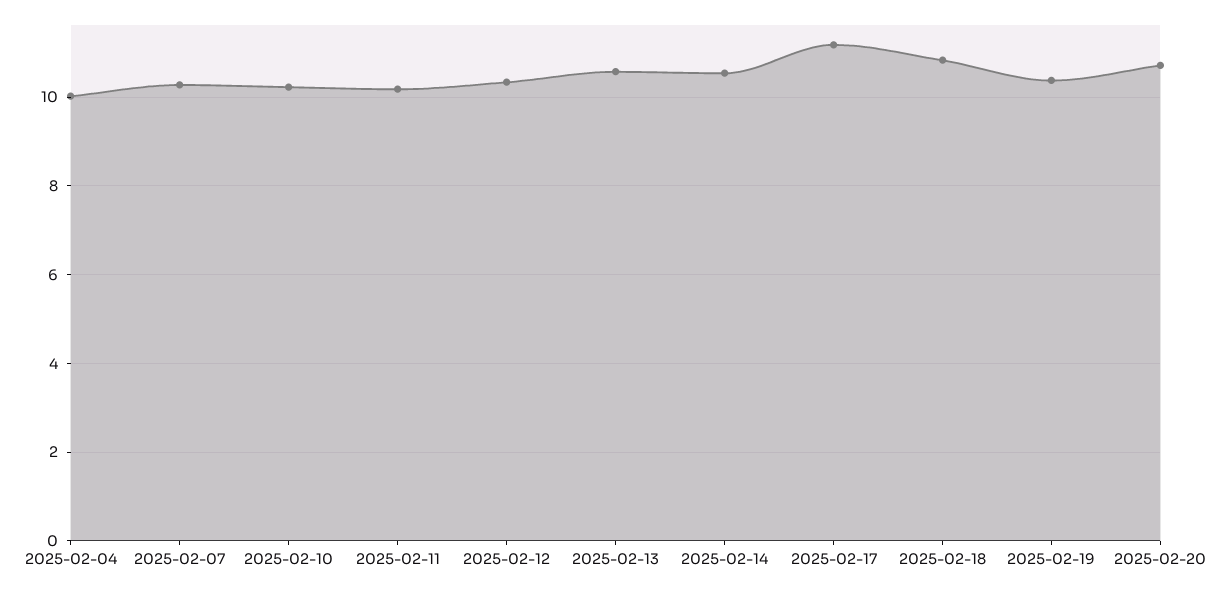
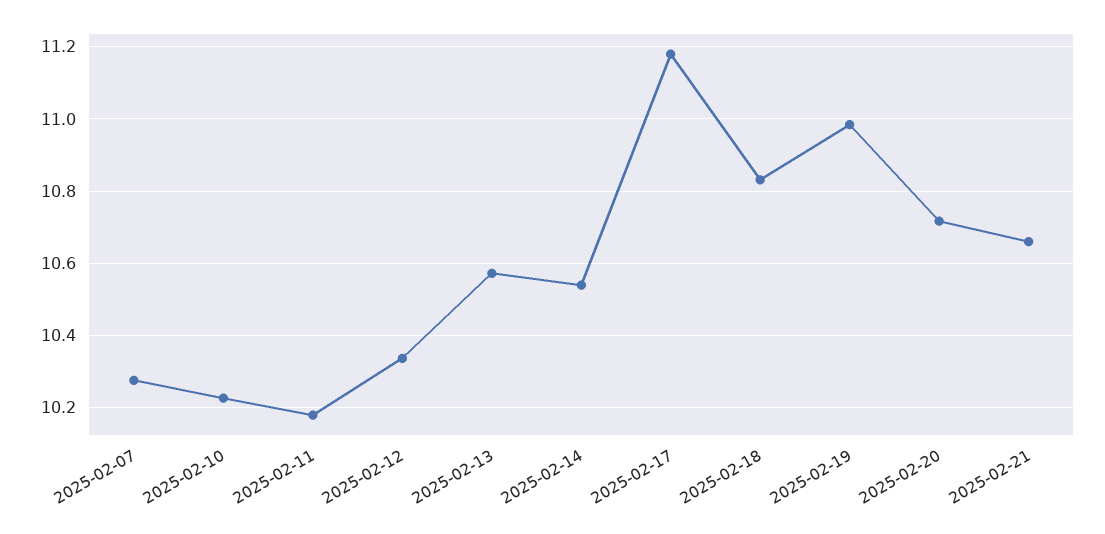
2025-02-04: 10 -> none
2025-02-19: 10.4 -> 10.98
2025-02-21: none -> 10.66

